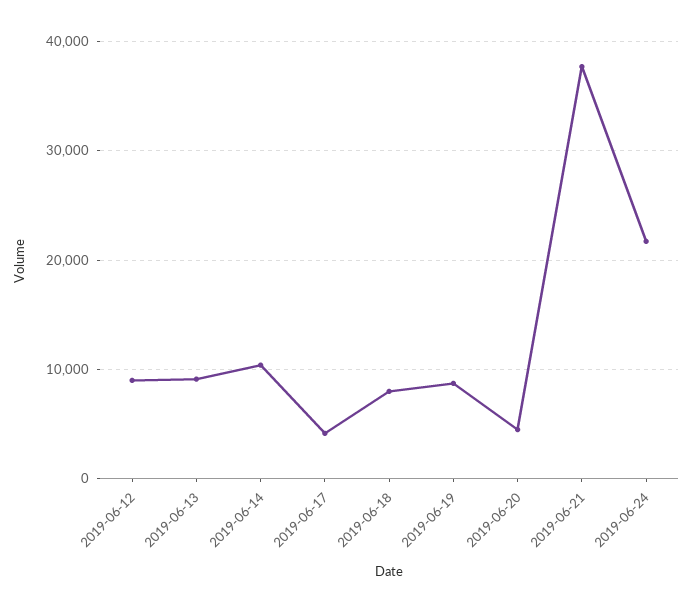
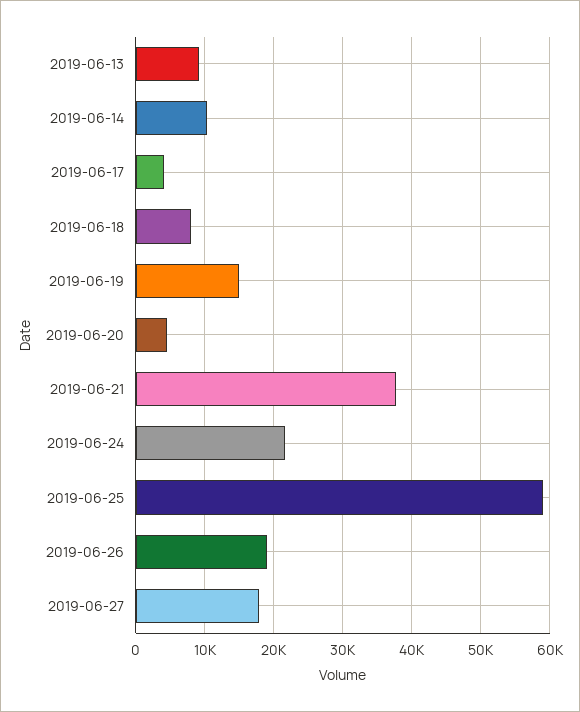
2019-06-12: 9000 -> none
2019-06-19: 9000 -> 15000
2019-06-25: none -> 59000
2019-06-26: none -> 19000
2019-06-27: none -> 18000

